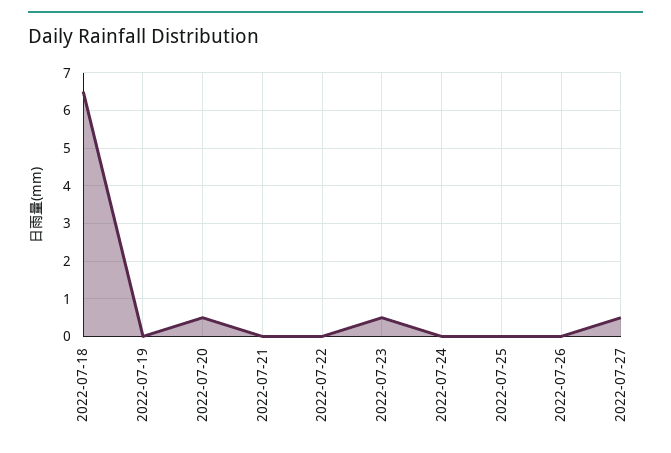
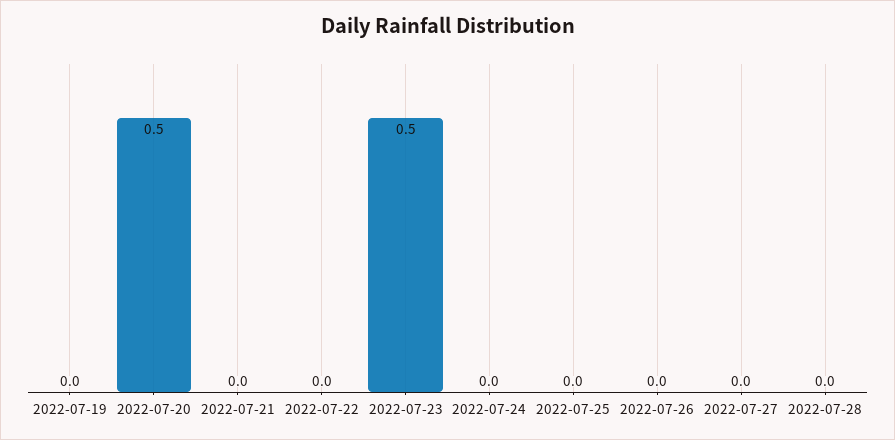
2022-07-18: 6.5 -> none
2022-07-27: 0.5 -> 0
2022-07-28: none -> 0

